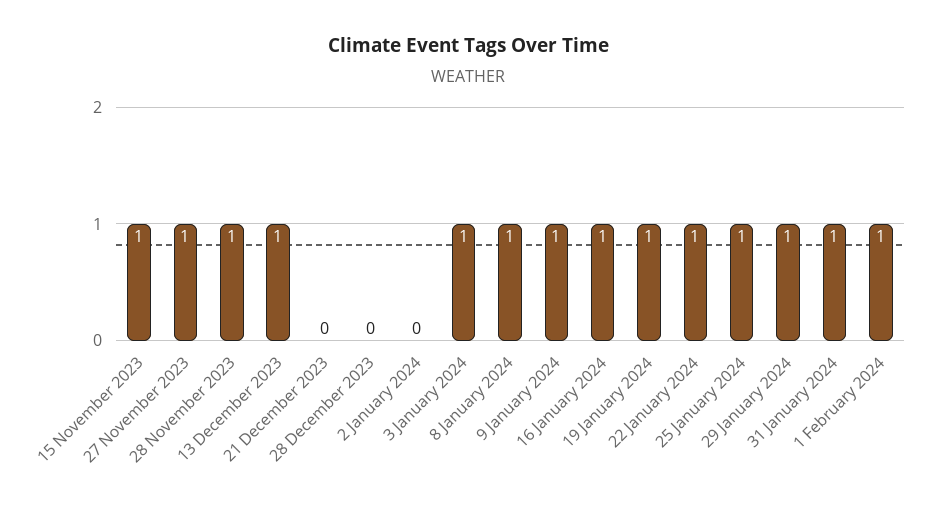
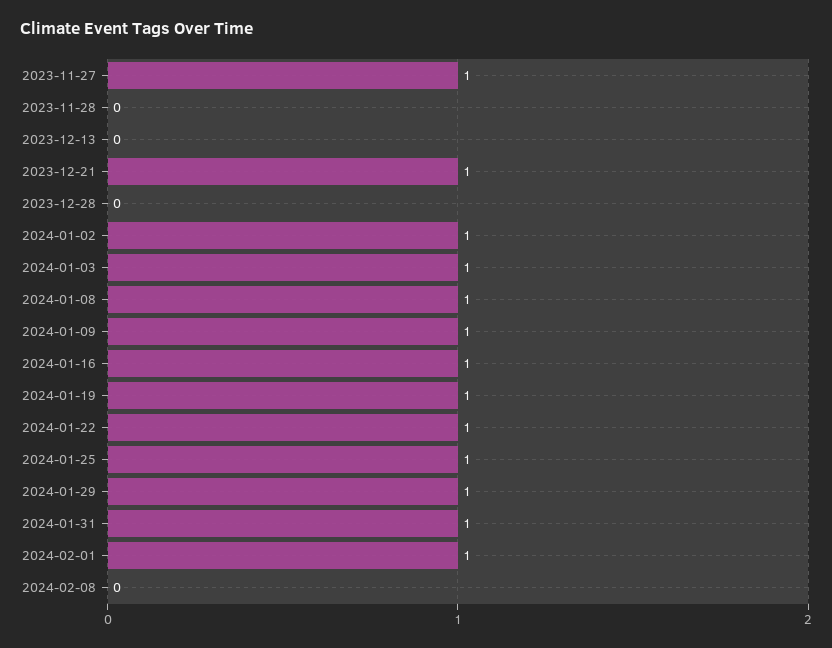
15 November 2023: 1 -> none
28 November 2023: 1 -> 0
13 December 2023: 1 -> 0
21 December 2023: 0 -> 1
2 January 2024: 0 -> 1
2024-02-08: none -> 0

